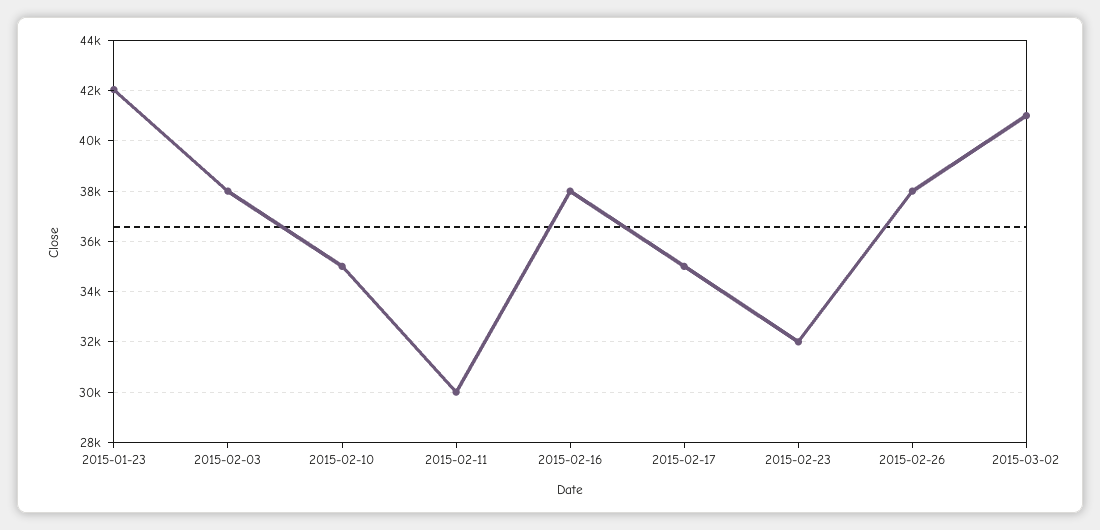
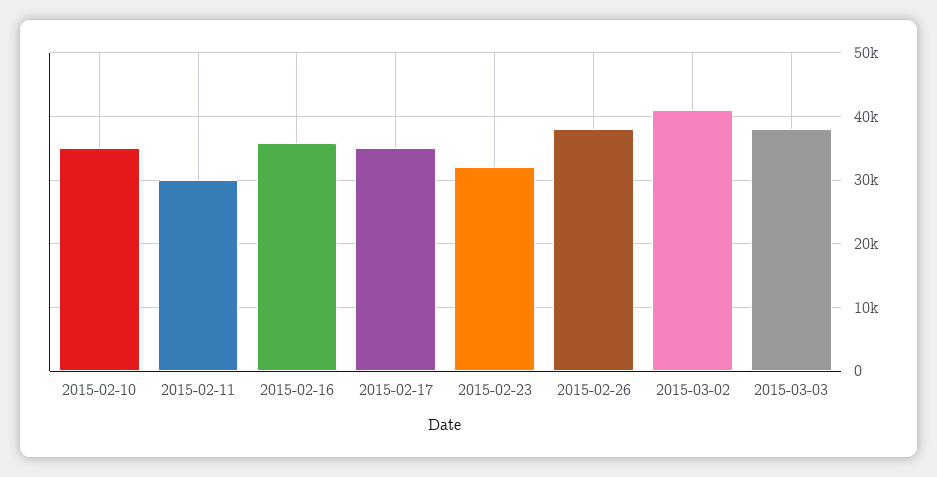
2015-01-23: 42000 -> none
2015-02-03: 38000 -> none
2015-02-16: 38000 -> 36000
2015-03-03: none -> 38000

